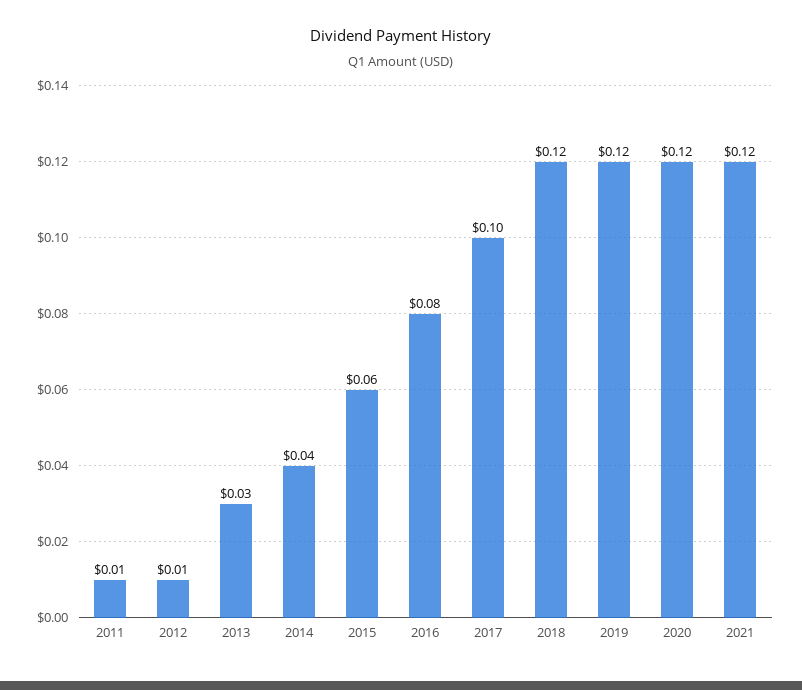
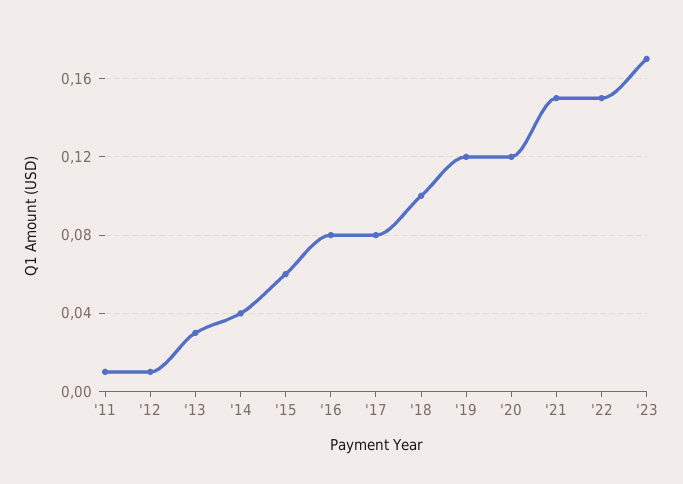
2017: 0.1 -> 0.08
2018: 0.12 -> 0.1
2021: 0.12 -> 0.15
'22: none -> 0.15
'23: none -> 0.17

